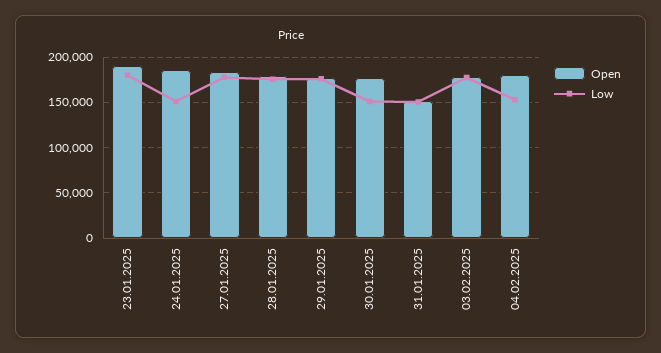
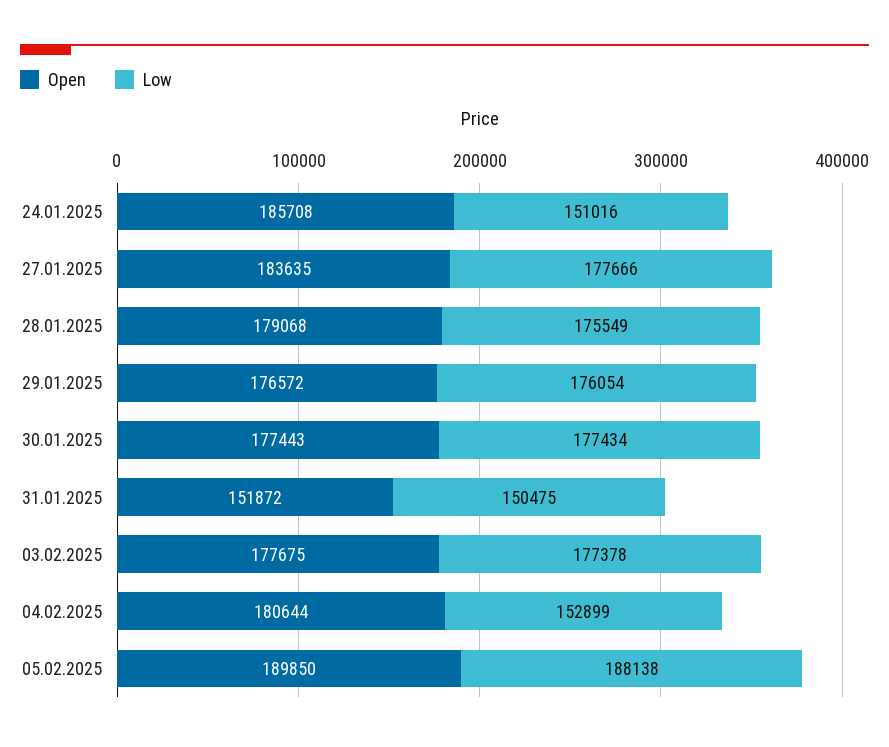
Open, 23.01.2025: 190000 -> none
Low, 23.01.2025: 180000 -> none
Low, 30.01.2025: 150000 -> 177434
Open, 05.02.2025: none -> 189850
Low, 05.02.2025: none -> 188138

